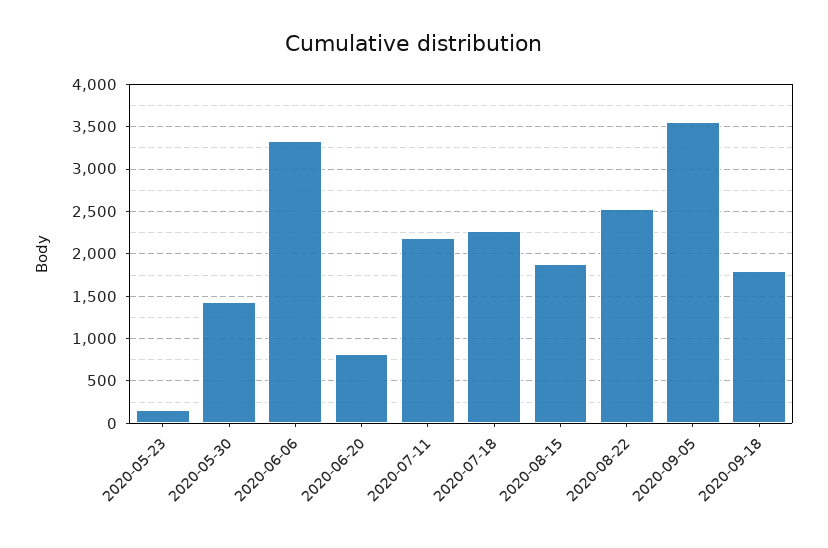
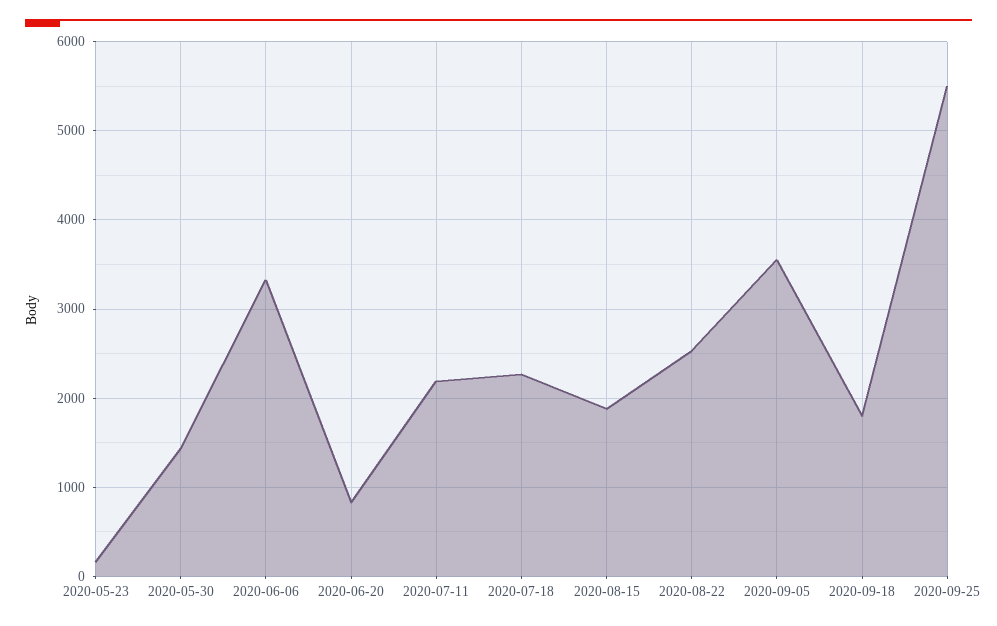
2020-09-25: none -> 5500

